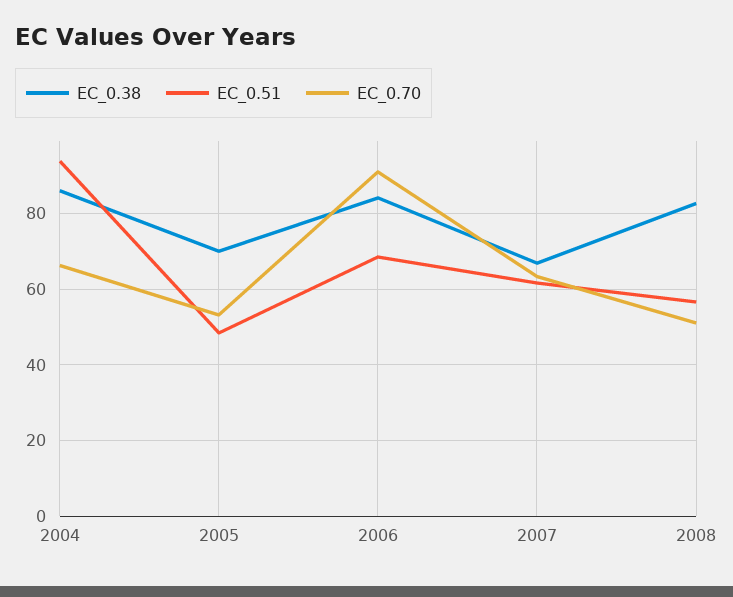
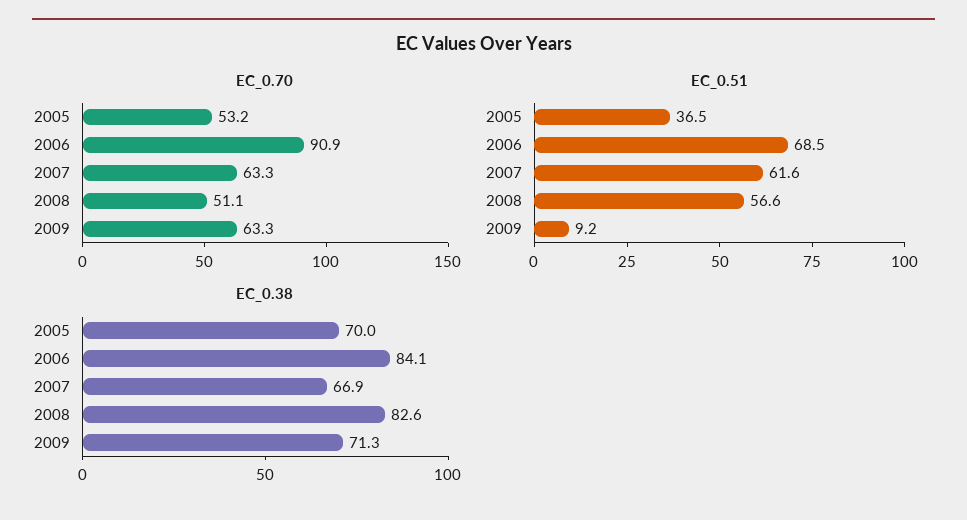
EC_0.38, 2004: 86 -> none
EC_0.51, 2004: 94 -> none
EC_0.70, 2004: 66 -> none
EC_0.51, 2005: 48 -> 36.5
EC_0.70, 2009: none -> 63.3
EC_0.51, 2009: none -> 9.2
EC_0.38, 2009: none -> 71.3

